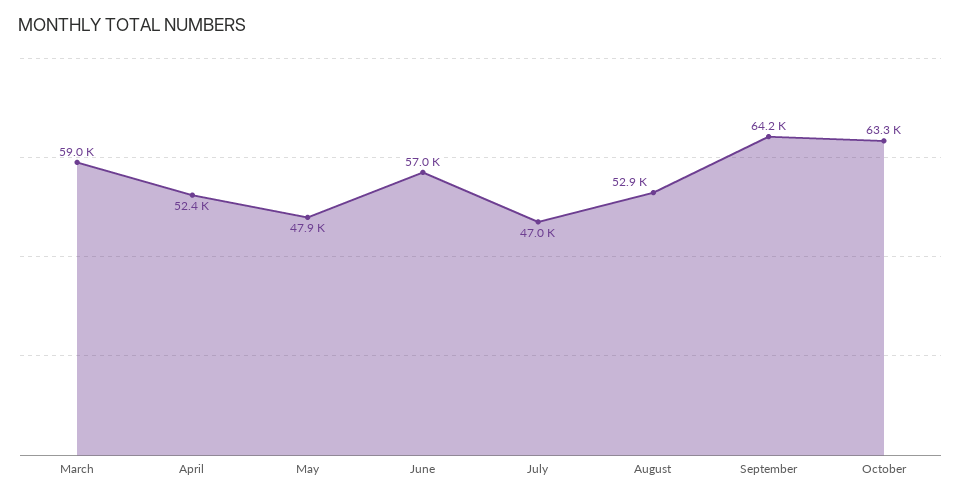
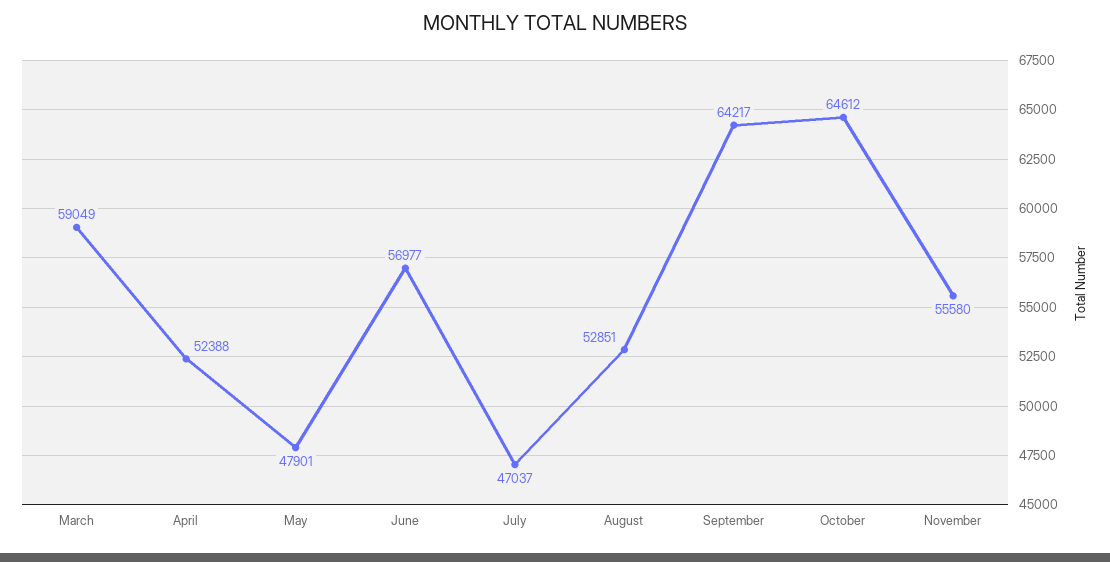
October: 63300 -> 64612
November: none -> 55580

